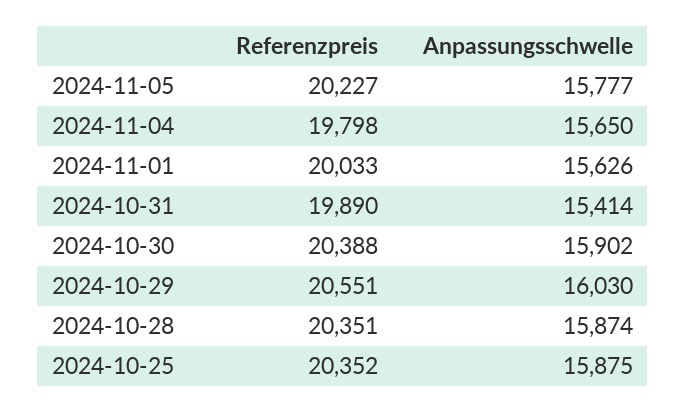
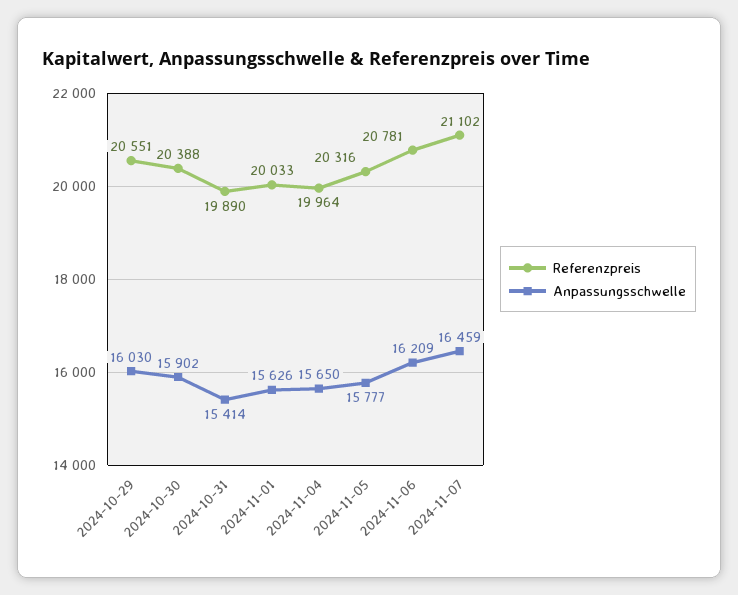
Referenzpreis, 2024-11-05: 20227 -> 20316
Referenzpreis, 2024-11-04: 19798 -> 19964
Referenzpreis, 2024-10-28: 20351 -> none
Anpassungsschwelle, 2024-10-28: 15874 -> none
Referenzpreis, 2024-10-25: 20352 -> none
Anpassungsschwelle, 2024-10-25: 15875 -> none
Referenzpreis, 2024-11-06: none -> 20781
Anpassungsschwelle, 2024-11-06: none -> 16209
Referenzpreis, 2024-11-07: none -> 21102
Anpassungsschwelle, 2024-11-07: none -> 16459

